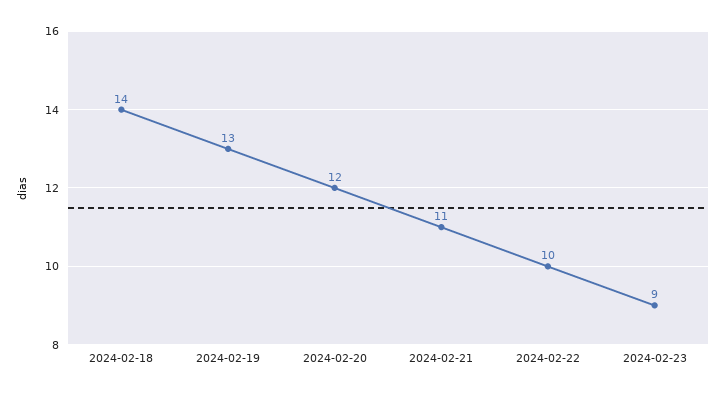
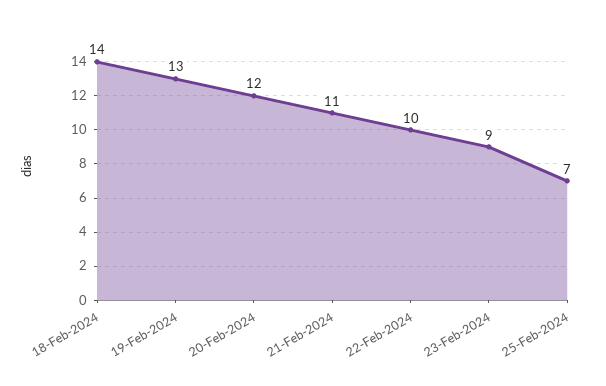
25-Feb-2024: none -> 7

